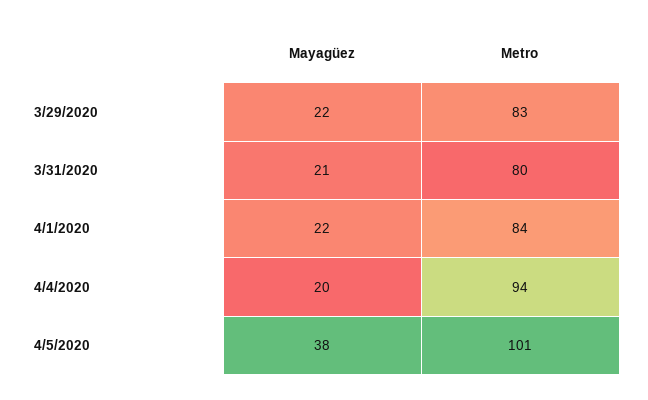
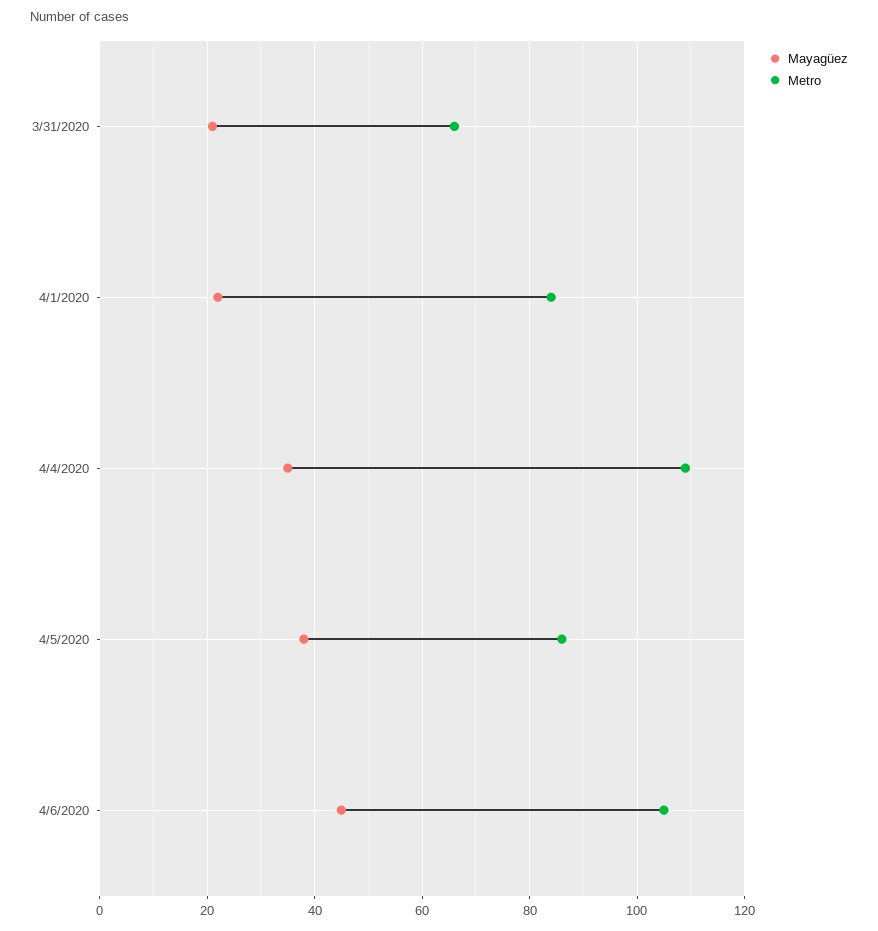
Mayagüez, 3/29/2020: 22 -> none
Metro, 3/29/2020: 83 -> none
Metro, 3/31/2020: 80 -> 65
Mayagüez, 4/4/2020: 20 -> 35
Metro, 4/4/2020: 94 -> 110
Metro, 4/5/2020: 101 -> 85
Mayagüez, 4/6/2020: none -> 45
Metro, 4/6/2020: none -> 105

